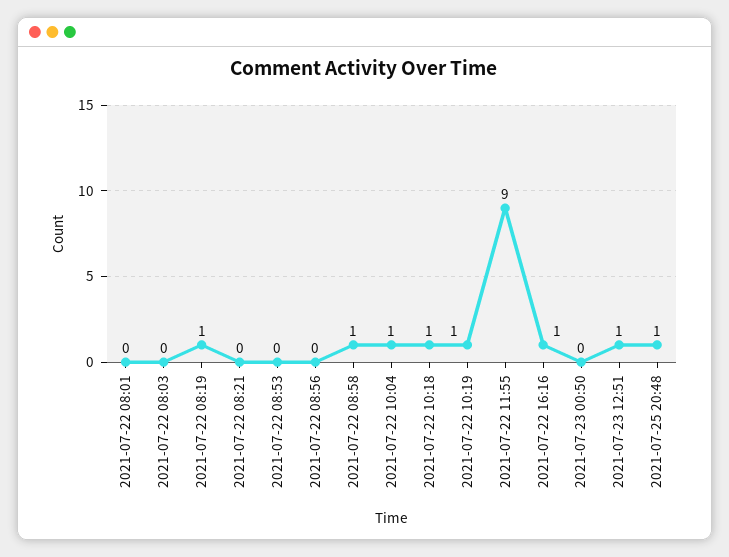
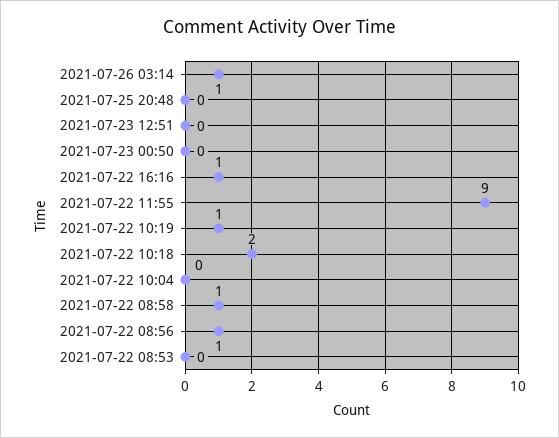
2021-07-22 08:01: 0 -> none
2021-07-22 08:03: 0 -> none
2021-07-22 08:19: 1 -> none
2021-07-22 08:21: 0 -> none
2021-07-22 08:56: 0 -> 1
2021-07-22 10:04: 1 -> 0
2021-07-22 10:18: 1 -> 2
2021-07-23 12:51: 1 -> 0
2021-07-25 20:48: 1 -> 0
2021-07-26 03:14: none -> 1

